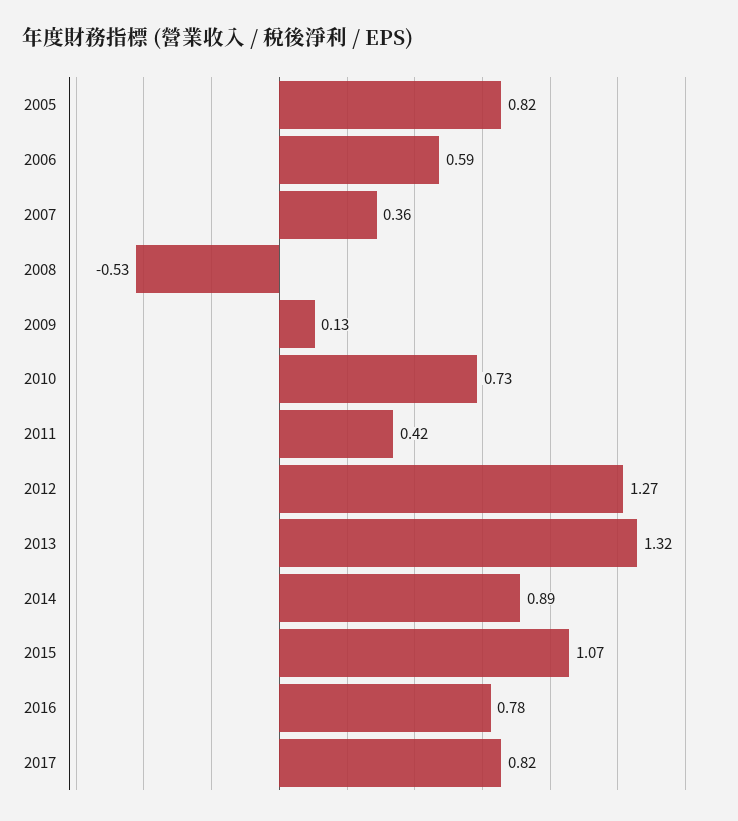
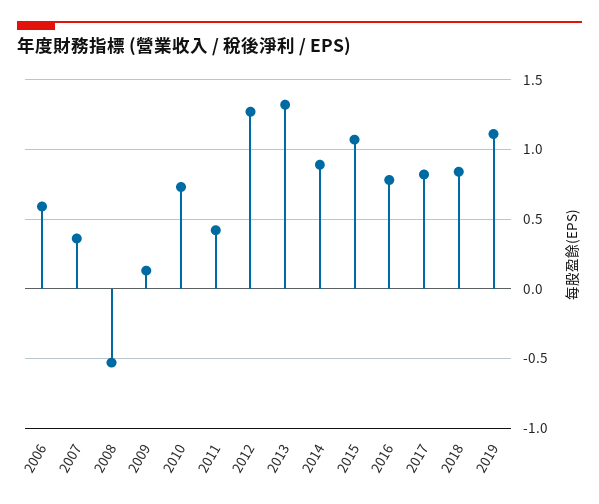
2005: 0.82 -> none
2018: none -> 0.85
2019: none -> 1.1

